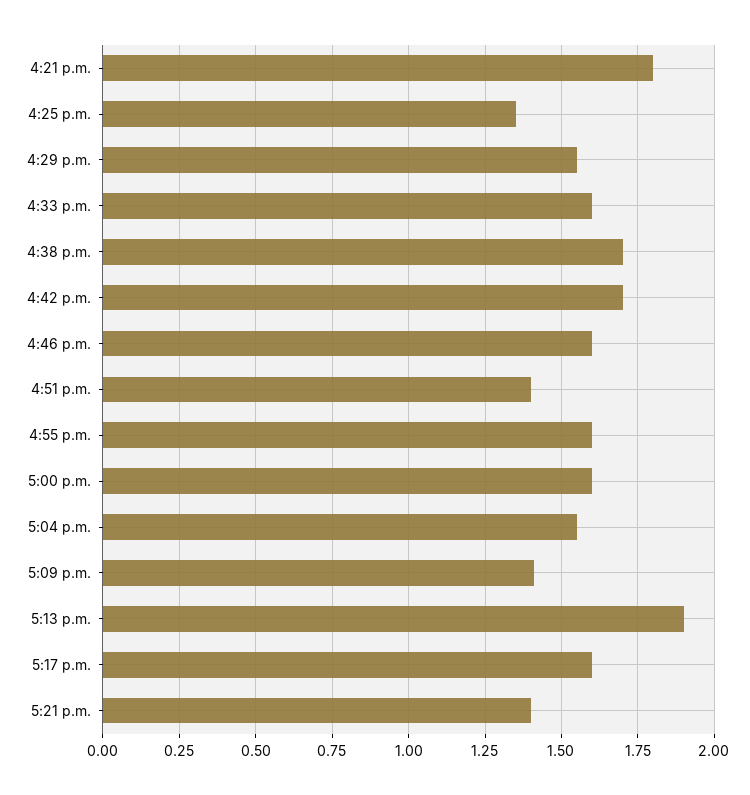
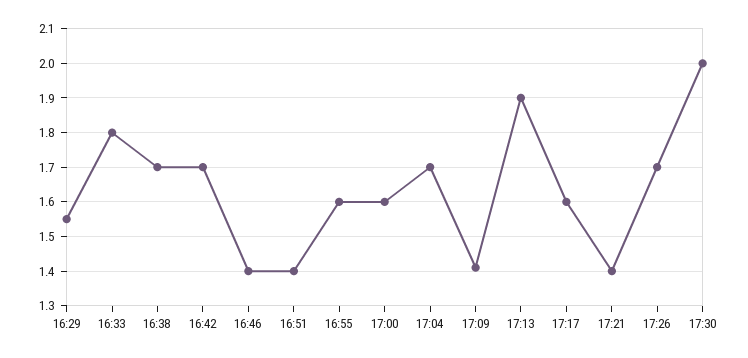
4:21 p.m.: 1.8 -> none
4:25 p.m.: 1.35 -> none
4:33 p.m.: 1.6 -> 1.8
4:46 p.m.: 1.6 -> 1.4
5:04 p.m.: 1.55 -> 1.7
17:26: none -> 1.7
17:30: none -> 2

